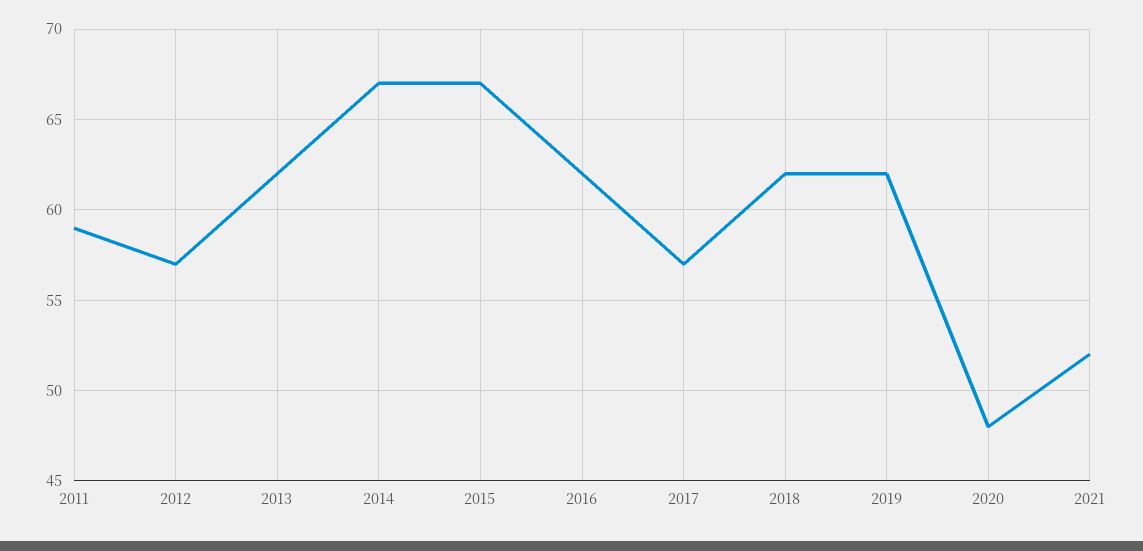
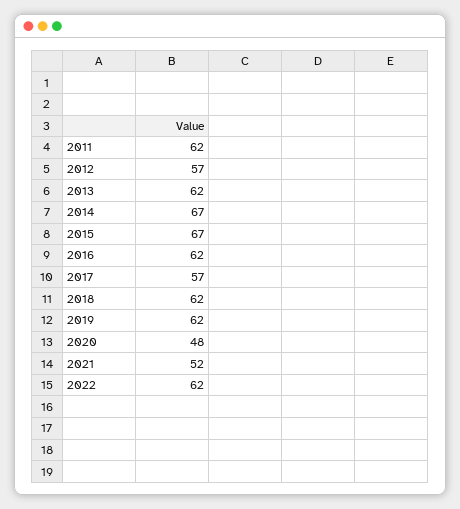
2011: 59 -> 62
2022: none -> 62

